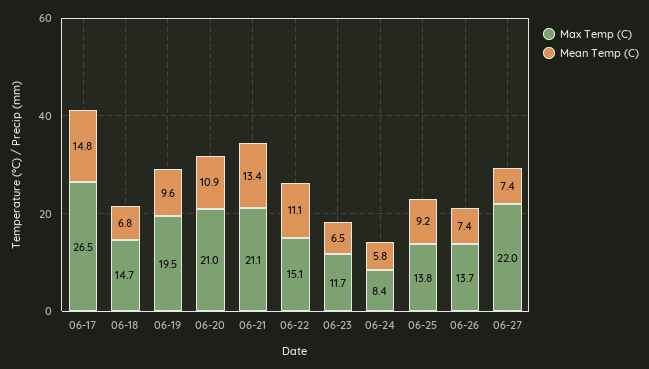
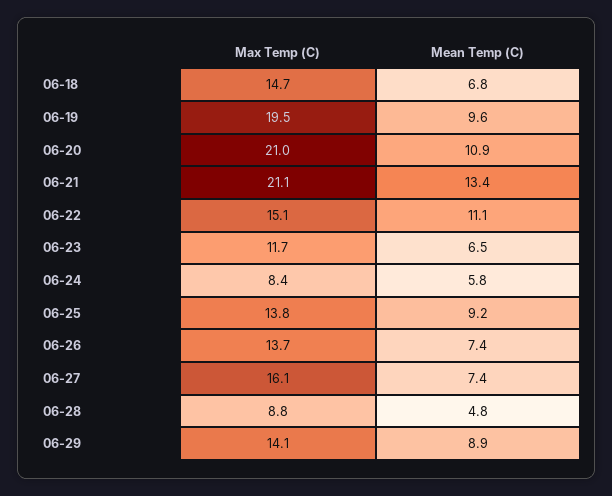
Max Temp (C), 06-17: 26.5 -> none
Mean Temp (C), 06-17: 14.8 -> none
Max Temp (C), 06-27: 22 -> 16.1
Max Temp (C), 06-28: none -> 8.8
Mean Temp (C), 06-28: none -> 4.8
Max Temp (C), 06-29: none -> 14.1
Mean Temp (C), 06-29: none -> 8.9

